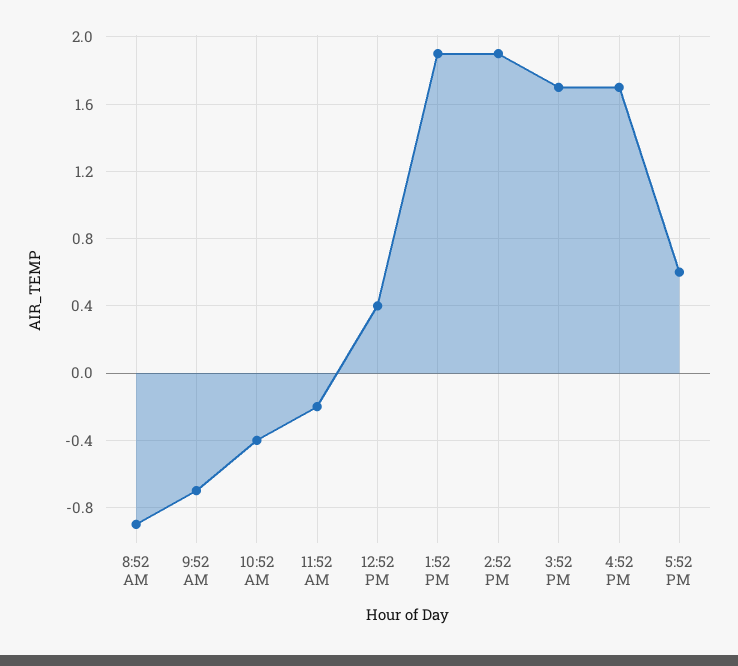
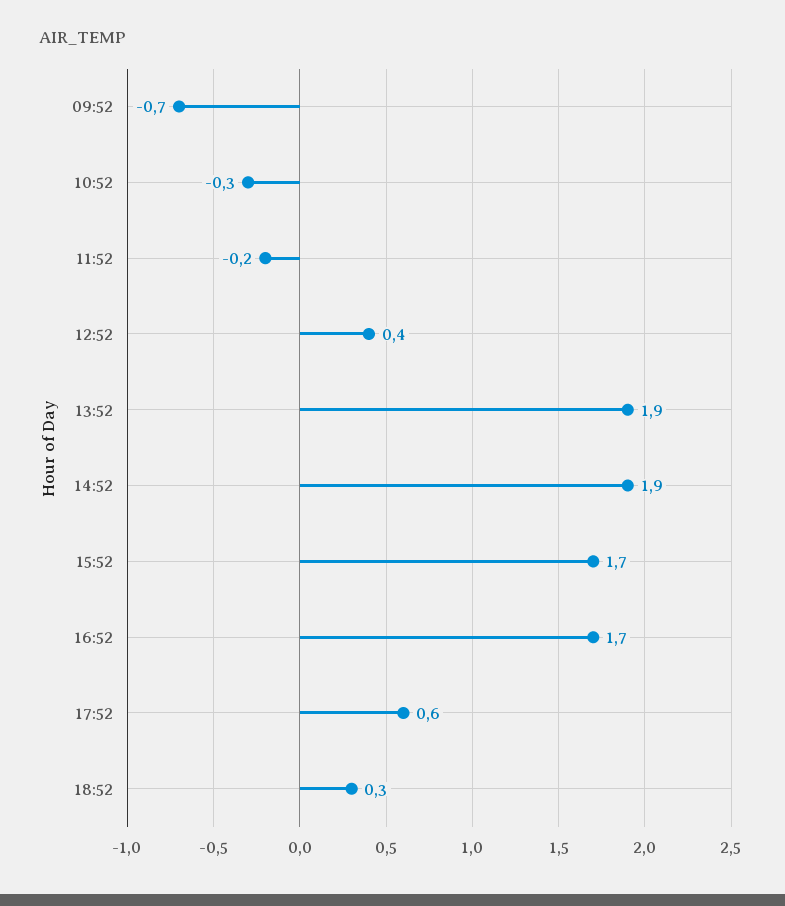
8:52 AM: -0.9 -> none
10:52 AM: -0.4 -> -0.3
18:52: none -> 0.3

